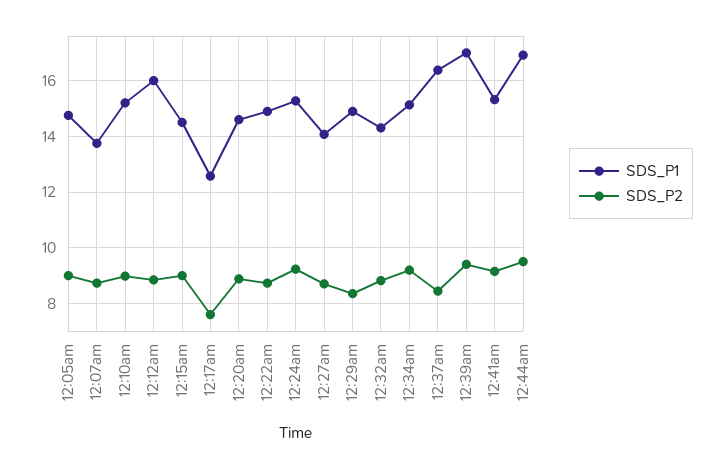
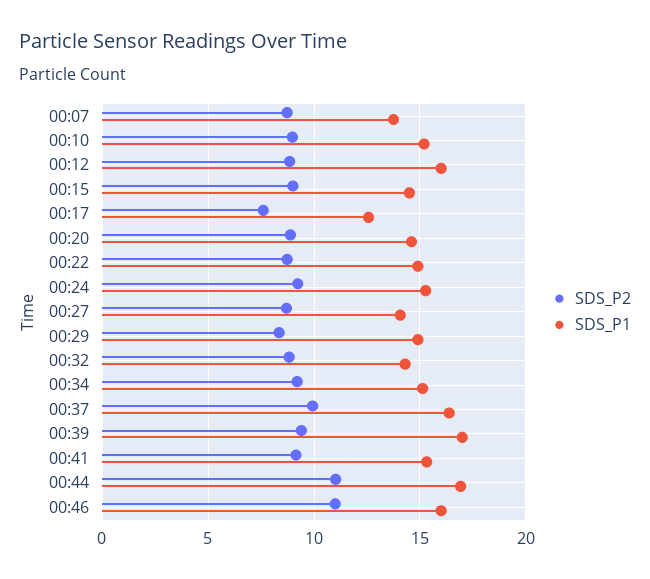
SDS_P1, 12:05am: 14.75 -> none
SDS_P2, 12:05am: 9 -> none
SDS_P2, 12:37am: 8.5 -> 10
SDS_P2, 12:44am: 9.5 -> 11
SDS_P2, 00:46: none -> 11
SDS_P1, 00:46: none -> 16

